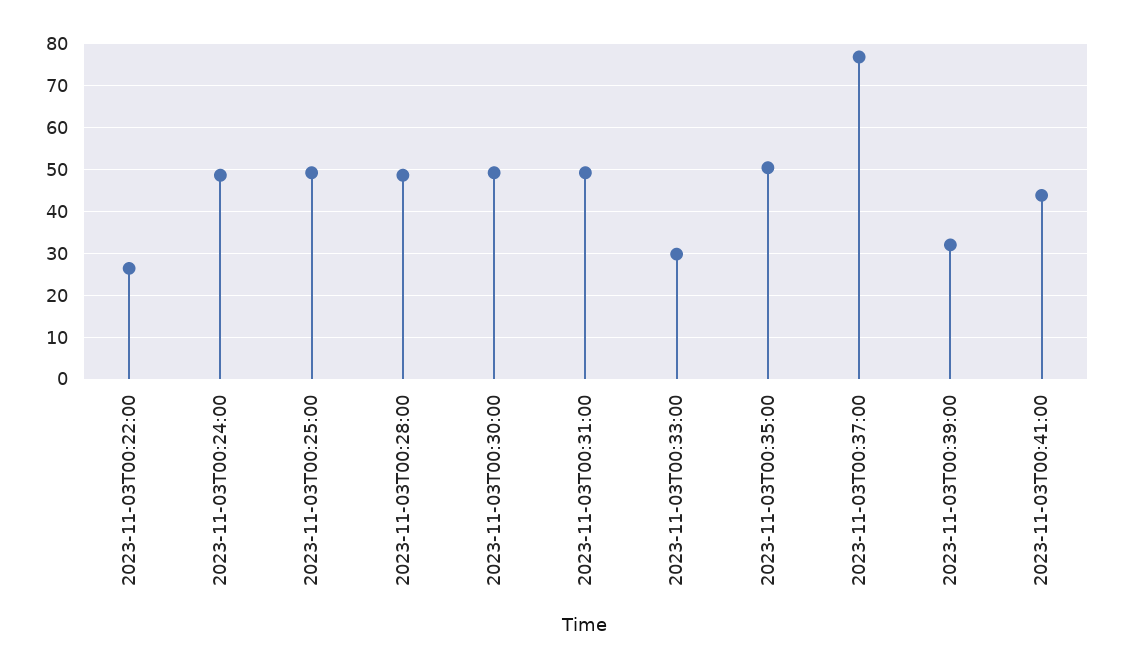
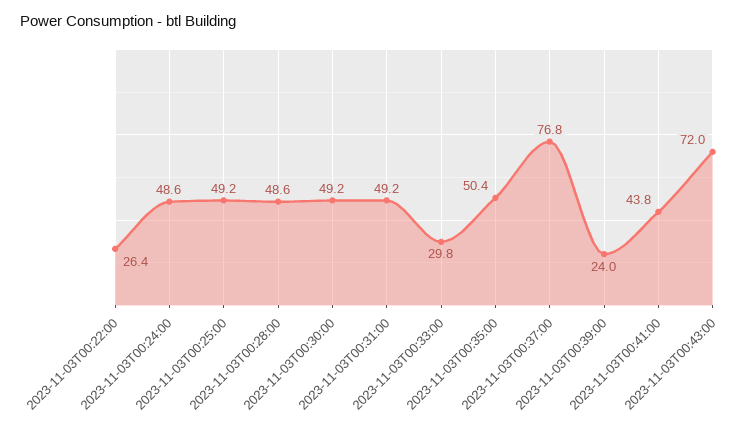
2023-11-03T00:39:00: 32 -> 24
2023-11-03T00:43:00: none -> 72

